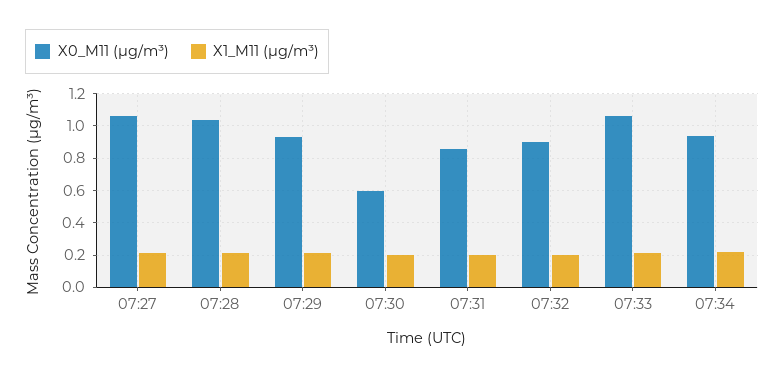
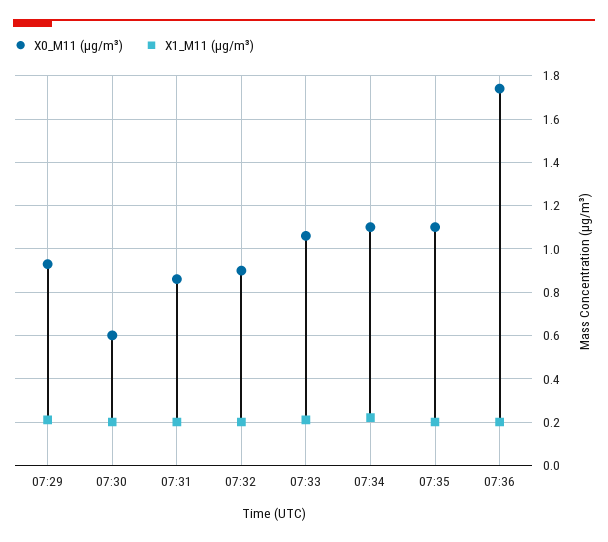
X0_M11 (μg/m³), 07:27: 1.05 -> none
X1_M11 (μg/m³), 07:27: 0.2 -> none
X0_M11 (μg/m³), 07:28: 1.05 -> none
X1_M11 (μg/m³), 07:28: 0.2 -> none
X0_M11 (μg/m³), 07:34: 0.95 -> 1.1
X0_M11 (μg/m³), 07:35: none -> 1.1
X1_M11 (μg/m³), 07:35: none -> 0.2
X0_M11 (μg/m³), 07:36: none -> 1.75
X1_M11 (μg/m³), 07:36: none -> 0.2

